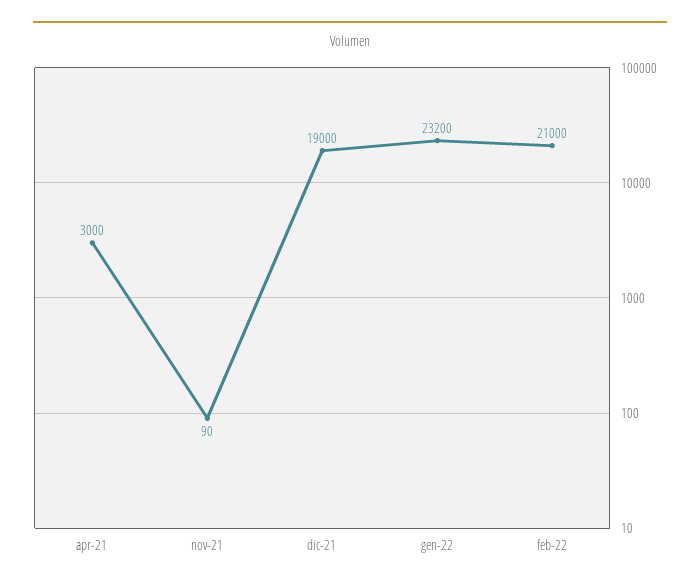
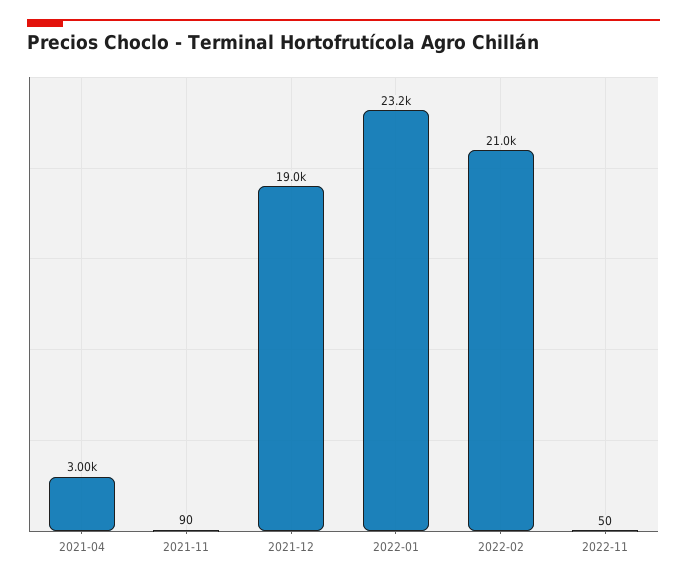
2022-11: none -> 50

